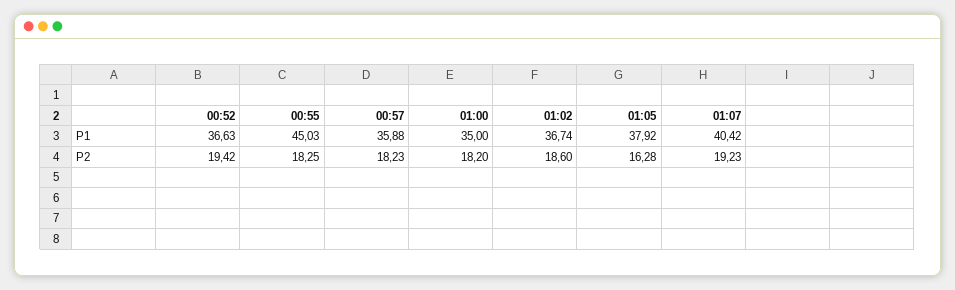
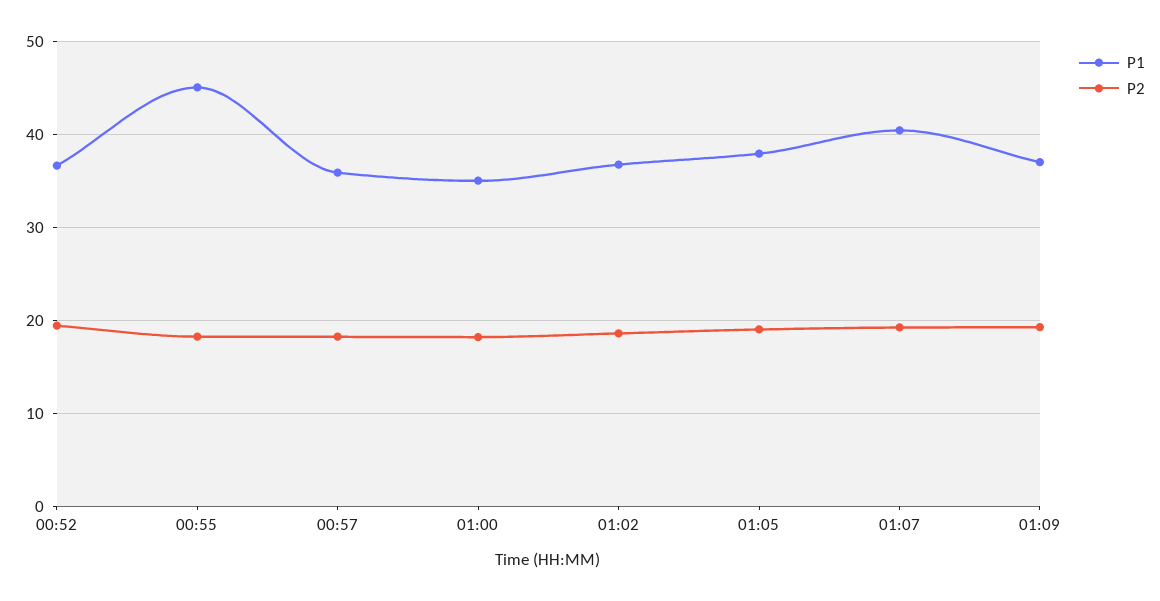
P2, 01:05: 16.28 -> 19
P1, 01:09: none -> 37
P2, 01:09: none -> 19

